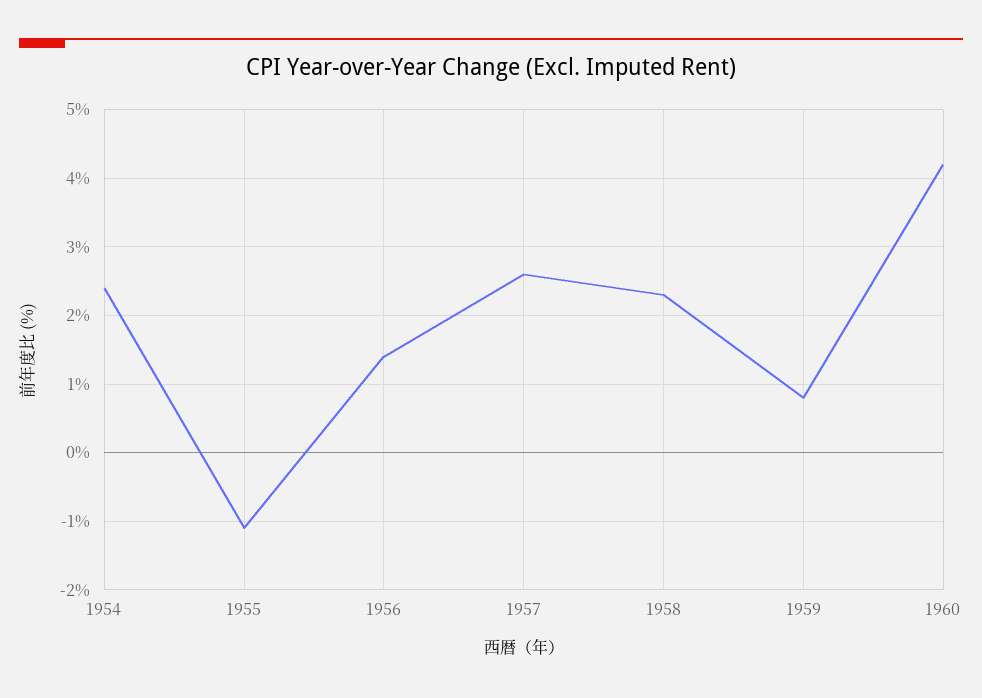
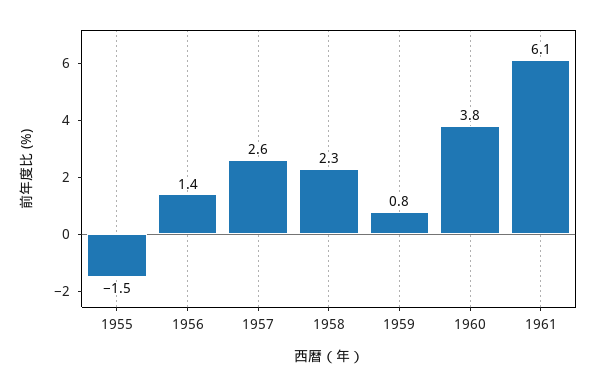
1954: 2.4 -> none
1955: -1.1 -> -1.5
1960: 4.2 -> 3.8
1961: none -> 6.1

